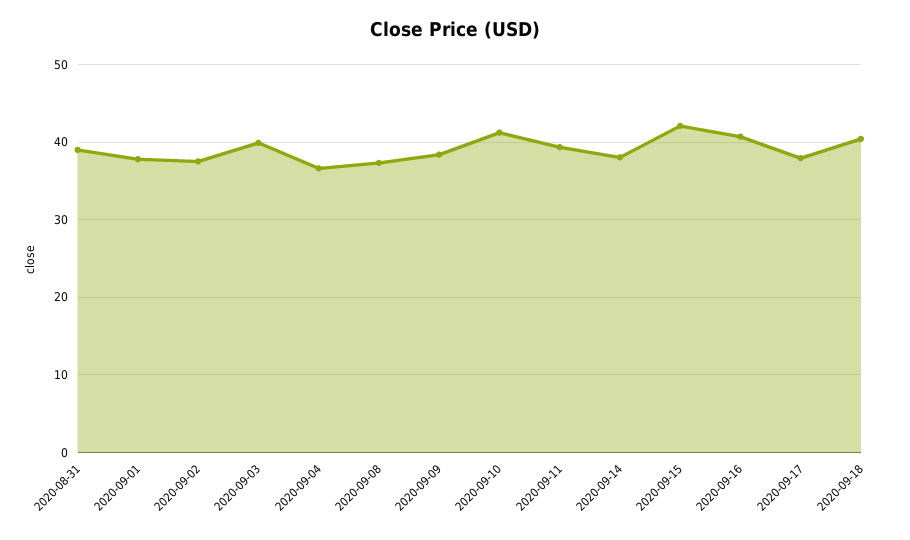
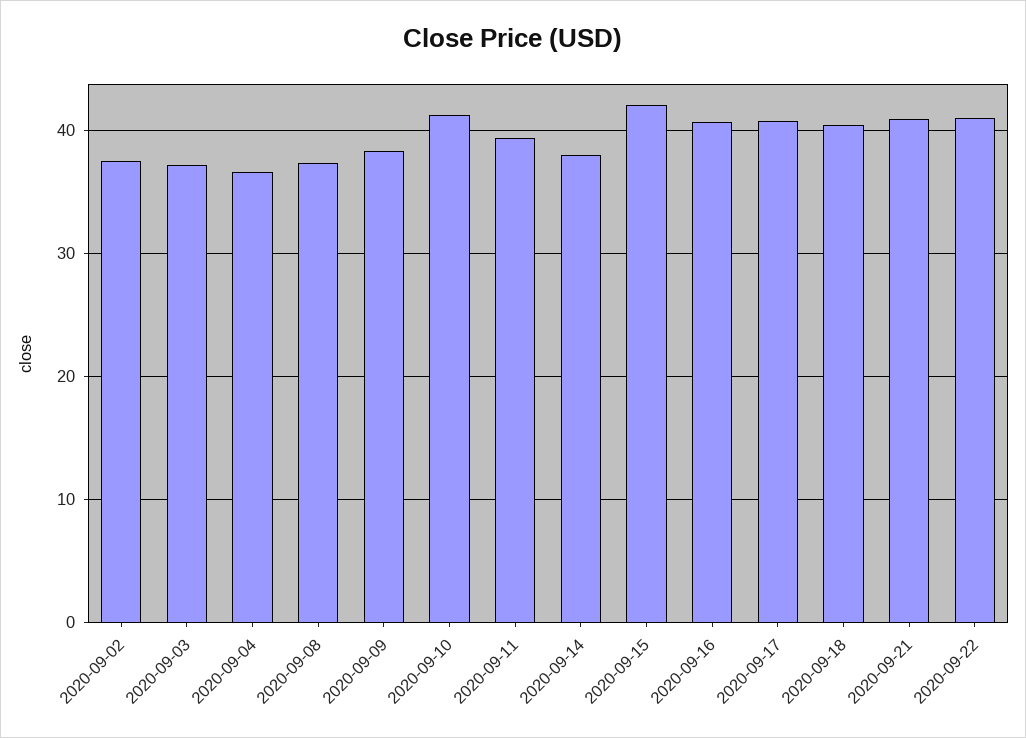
2020-08-31: 39 -> none
2020-09-01: 38 -> none
2020-09-03: 40 -> 37
2020-09-17: 38 -> 41
2020-09-21: none -> 41
2020-09-22: none -> 41

